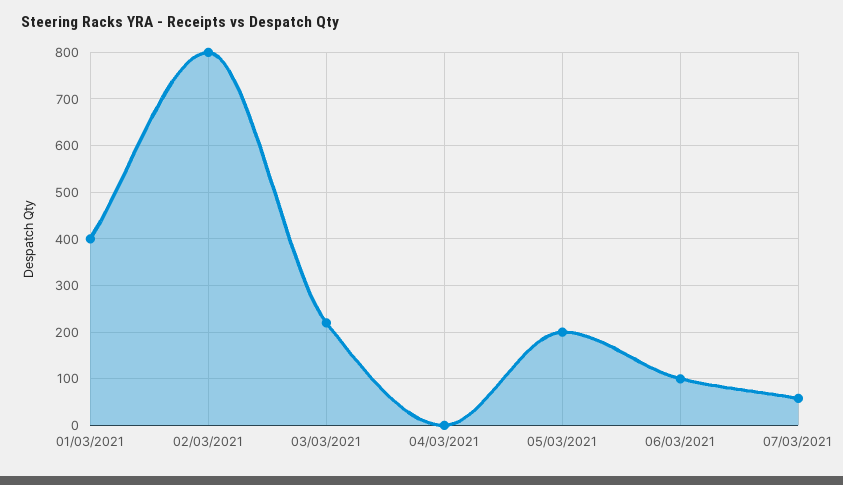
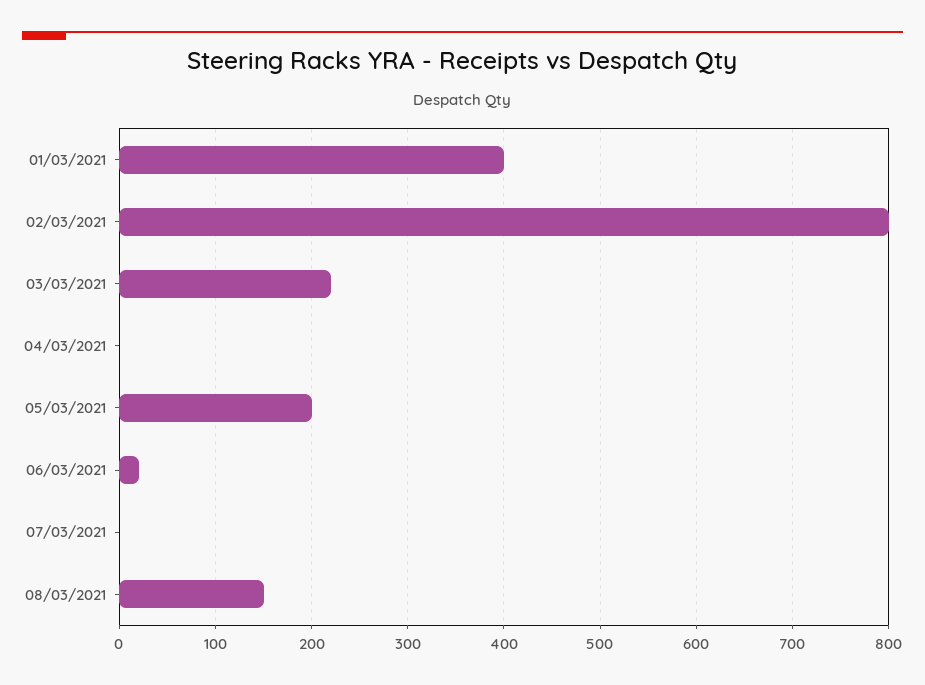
06/03/2021: 100 -> 20
07/03/2021: 60 -> 0
08/03/2021: none -> 150

